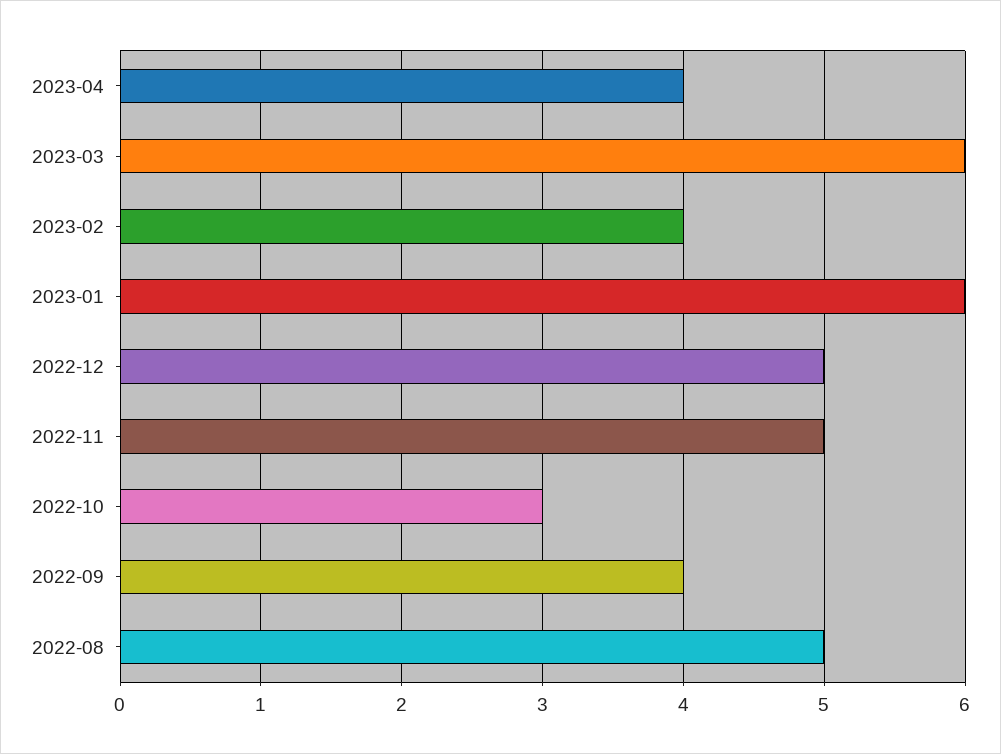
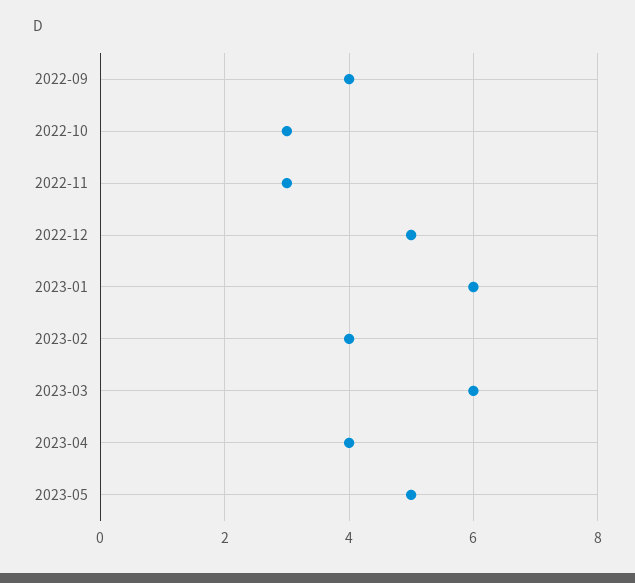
2022-11: 5 -> 3
2022-08: 5 -> none
2023-05: none -> 5

